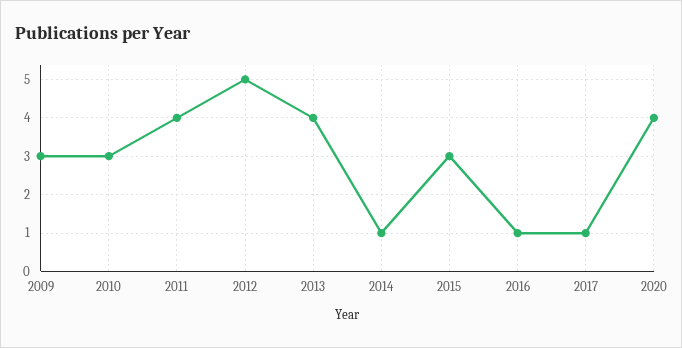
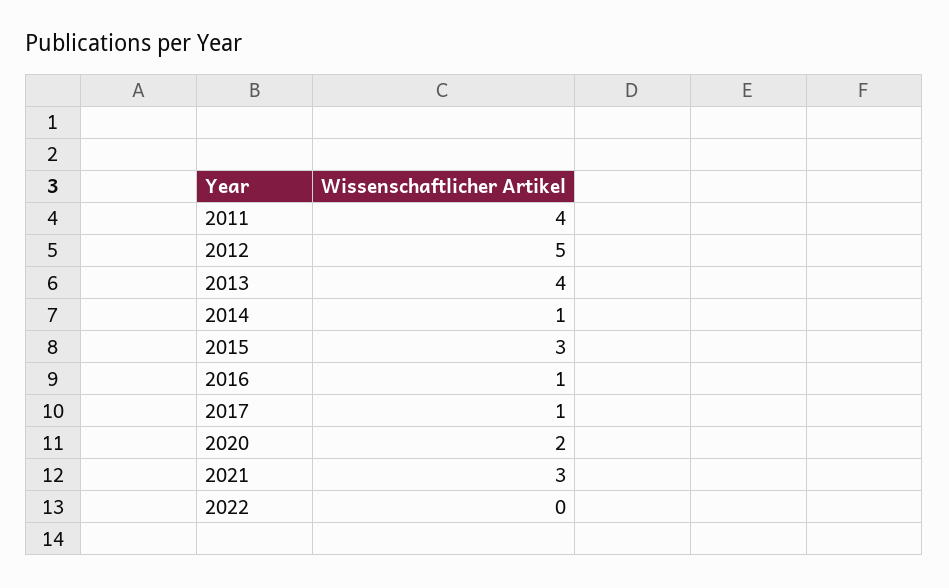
2009: 3 -> none
2010: 3 -> none
2020: 4 -> 2
2021: none -> 3
2022: none -> 0

